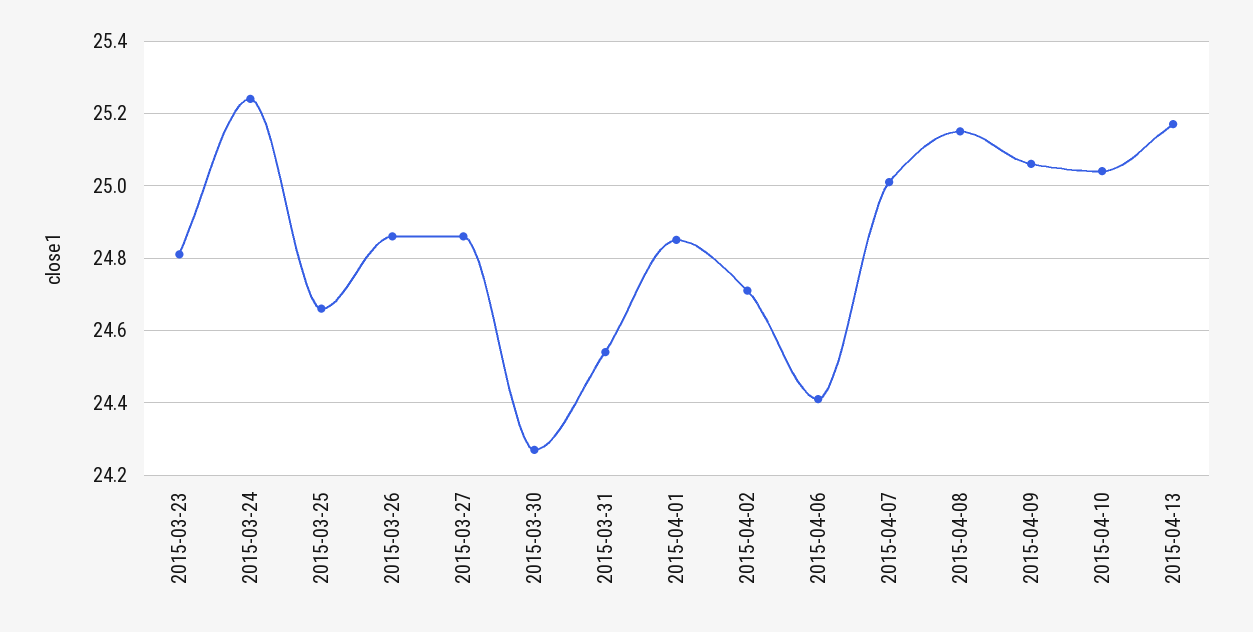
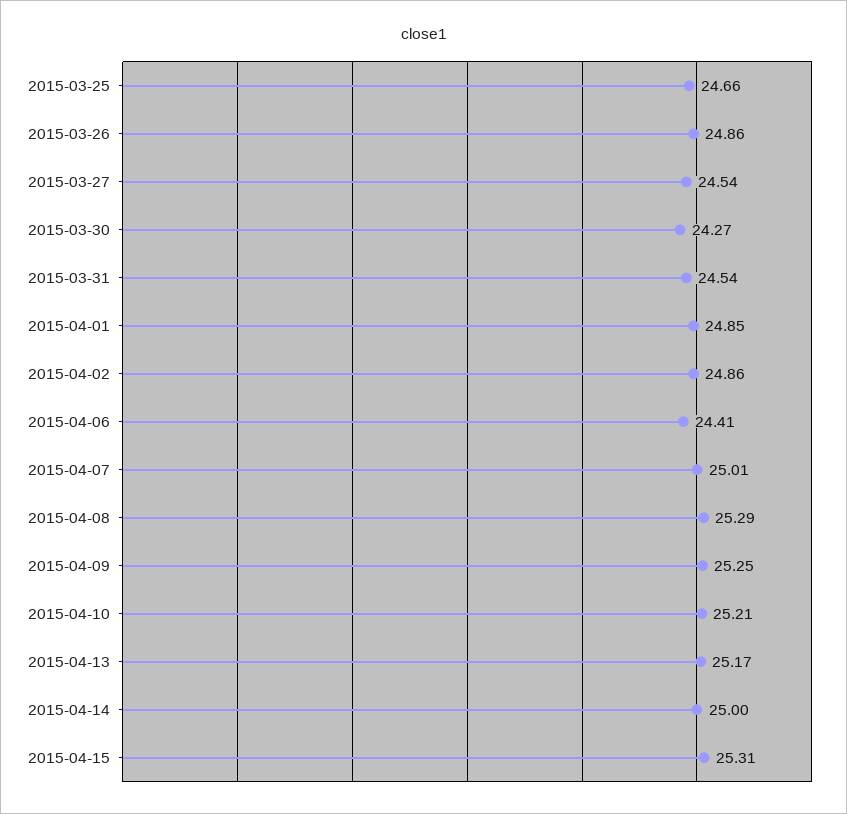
2015-03-23: 24.8 -> none
2015-03-24: 25.25 -> none
2015-03-27: 24.85 -> 24.54
2015-04-02: 24.7 -> 24.86
2015-04-08: 25.15 -> 25.29
2015-04-09: 25.05 -> 25.25
2015-04-10: 25.05 -> 25.21
2015-04-14: none -> 25
2015-04-15: none -> 25.31

